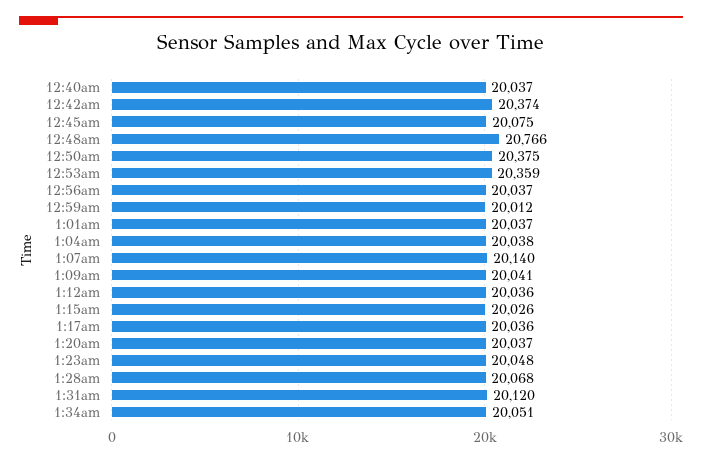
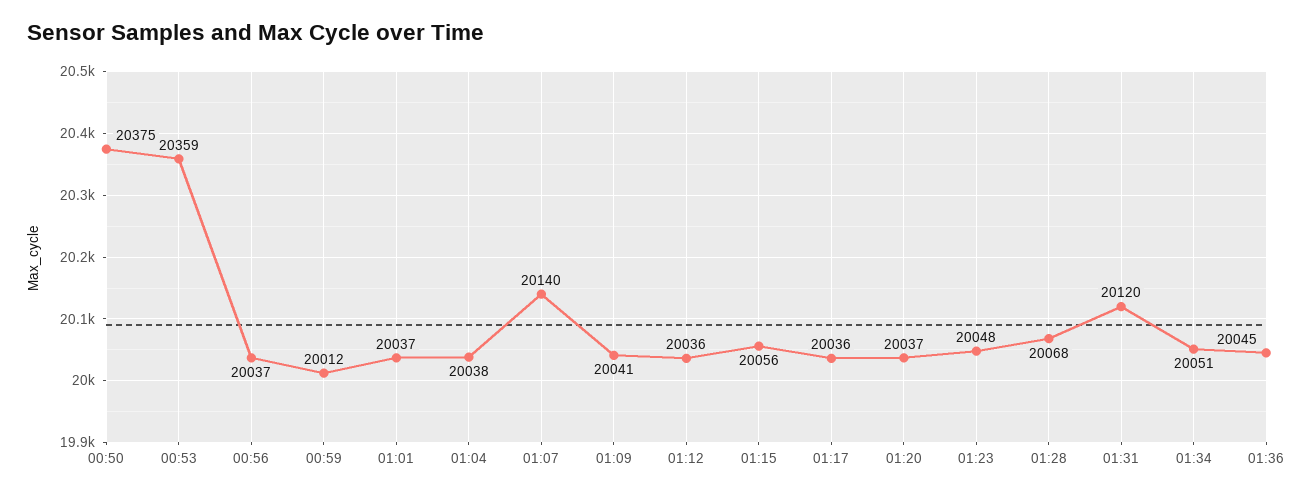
12:40am: 20037 -> none
12:42am: 20374 -> none
12:45am: 20075 -> none
12:48am: 20766 -> none
1:15am: 20026 -> 20056
01:36: none -> 20045

